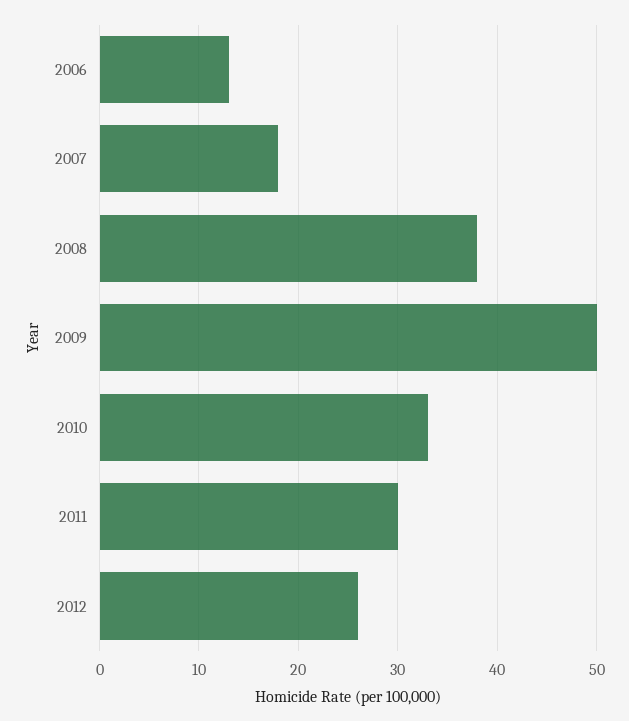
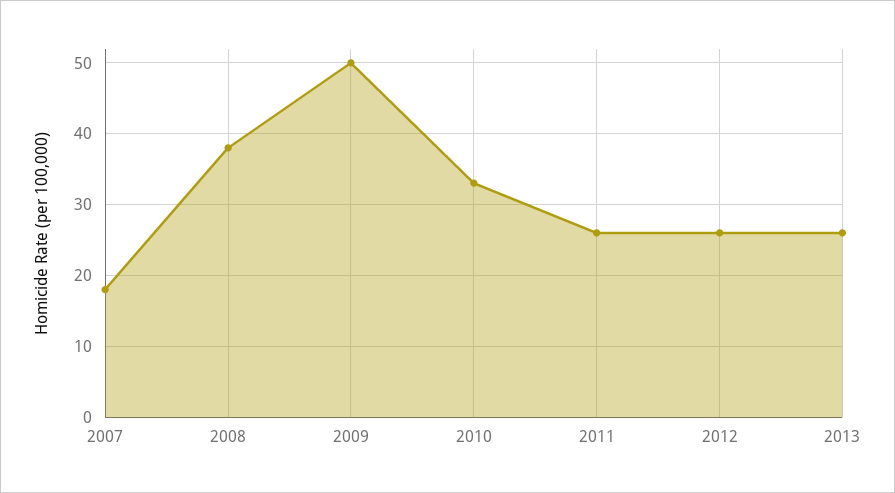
2006: 13 -> none
2011: 30 -> 26
2013: none -> 26

